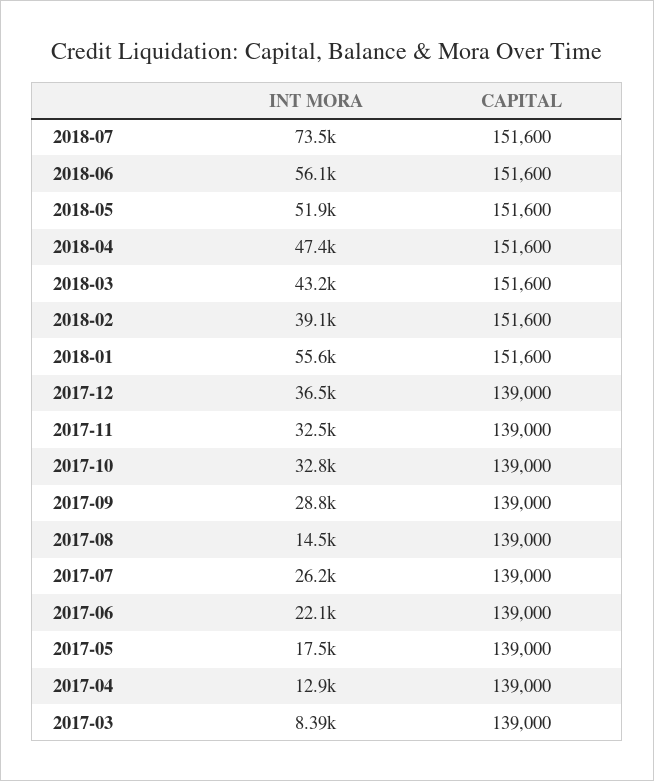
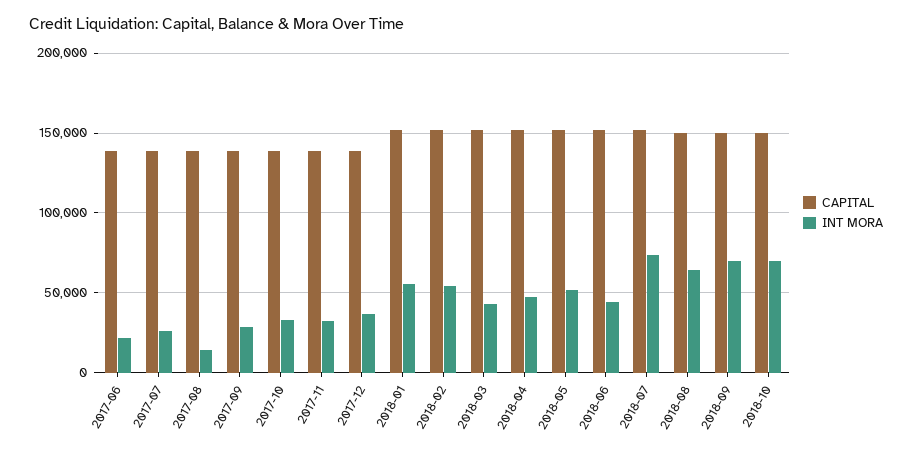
INT MORA, 2018-06: 56100 -> 45000
INT MORA, 2018-02: 39100 -> 55000
INT MORA, 2017-05: 17500 -> none
CAPITAL, 2017-05: 139000 -> none
INT MORA, 2017-04: 12900 -> none
CAPITAL, 2017-04: 139000 -> none
INT MORA, 2017-03: 8390 -> none
CAPITAL, 2017-03: 139000 -> none
CAPITAL, 2018-08: none -> 150000
INT MORA, 2018-08: none -> 65000
CAPITAL, 2018-09: none -> 150000
INT MORA, 2018-09: none -> 70000
CAPITAL, 2018-10: none -> 150000
INT MORA, 2018-10: none -> 70000

